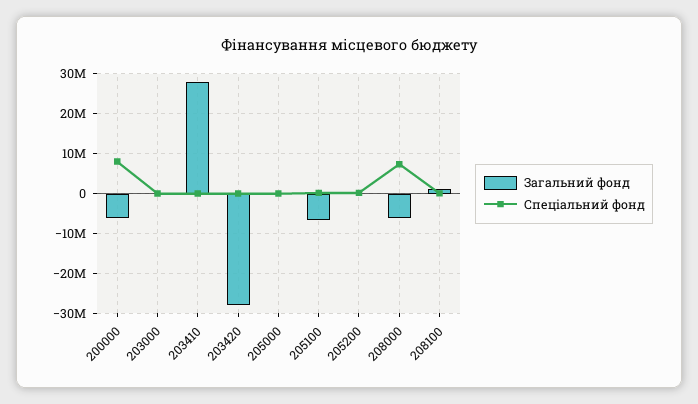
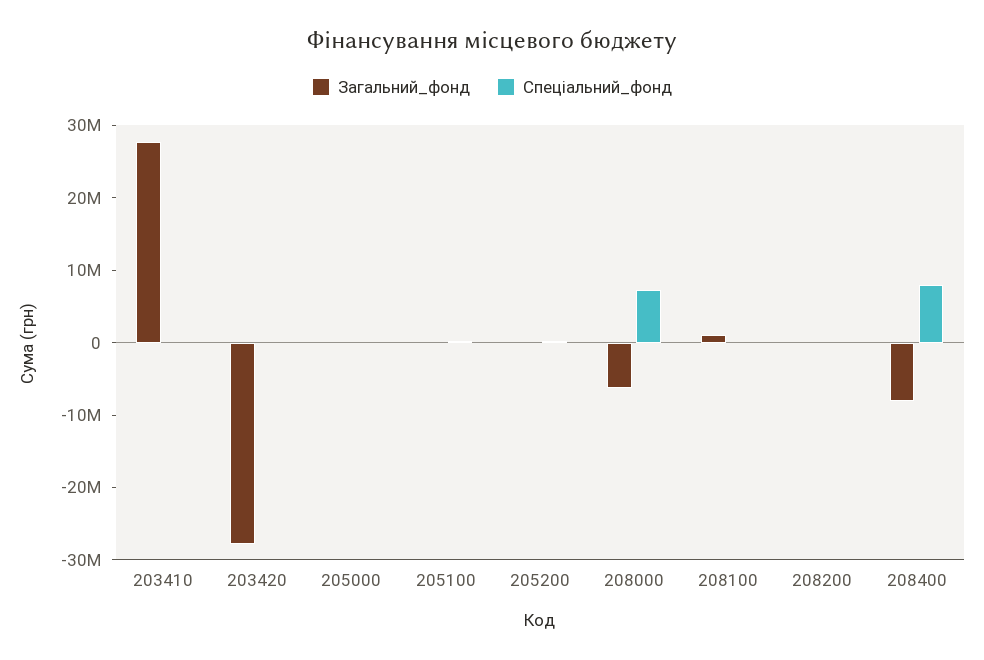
Загальний фонд, 200000: -6000000 -> none
Спеціальний фонд, 200000: 8000000 -> none
Загальний фонд, 203000: 0 -> none
Спеціальний фонд, 203000: 0 -> none
Загальний фонд, 205100: -6000000 -> 0
Загальний фонд, 208200: none -> 0
Спеціальний фонд, 208200: none -> 0
Загальний фонд, 208400: none -> -8000000
Спеціальний фонд, 208400: none -> 8000000

